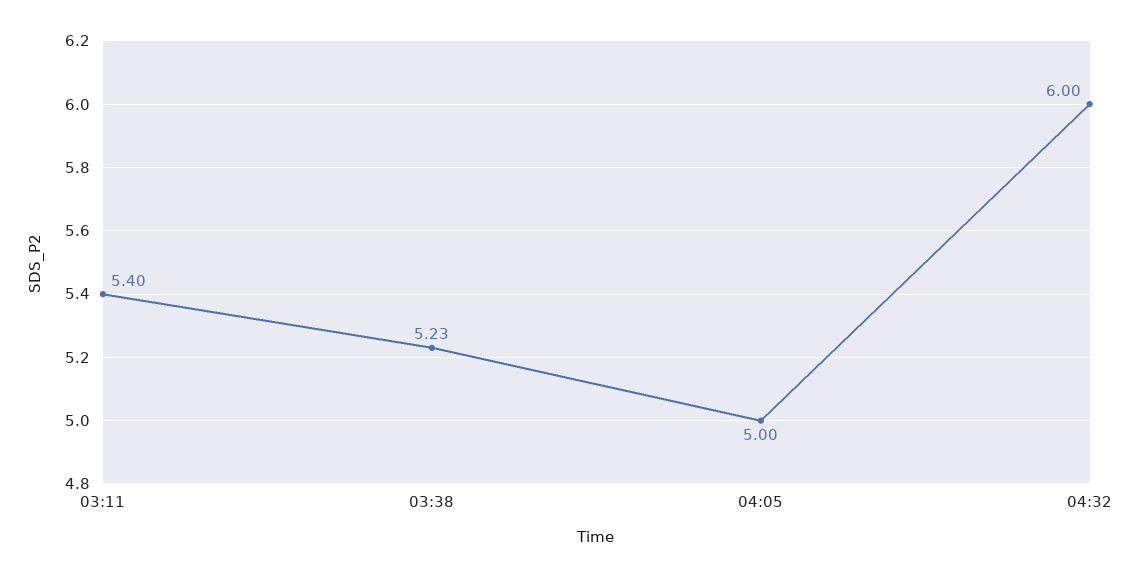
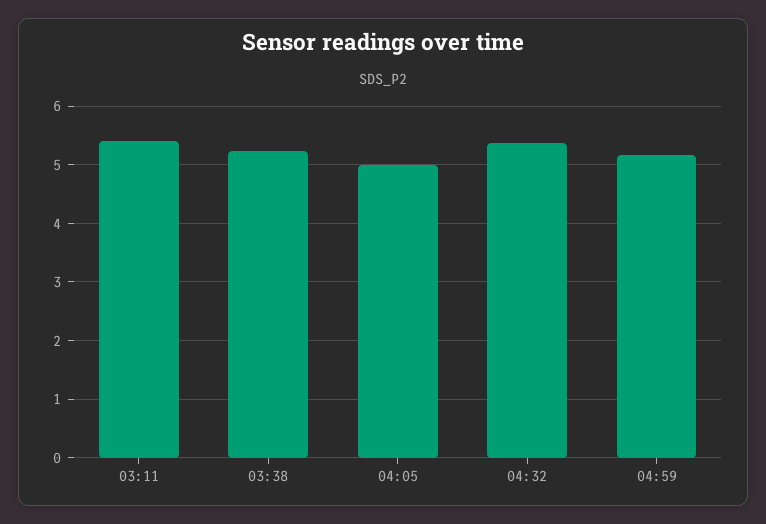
04:32: 6 -> 5.4
04:59: none -> 5.2

